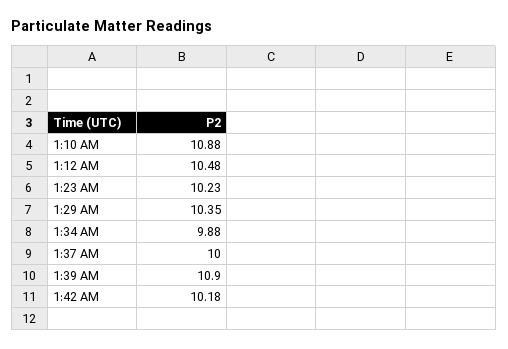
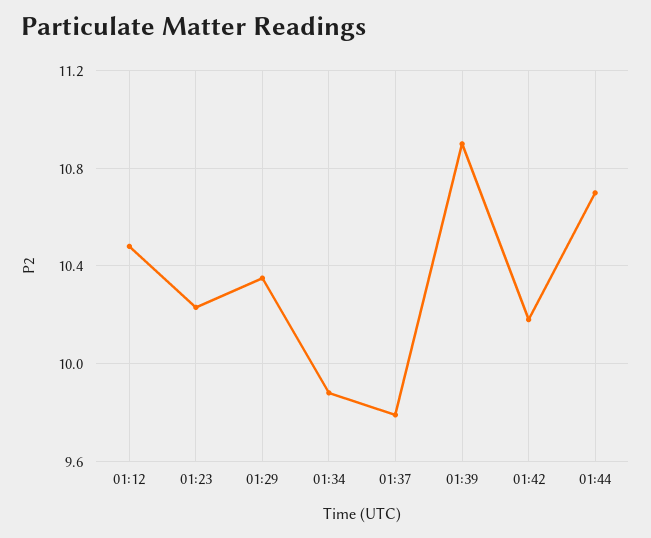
1:10 AM: 10.88 -> none
1:37 AM: 10 -> 9.8
01:44: none -> 10.7

